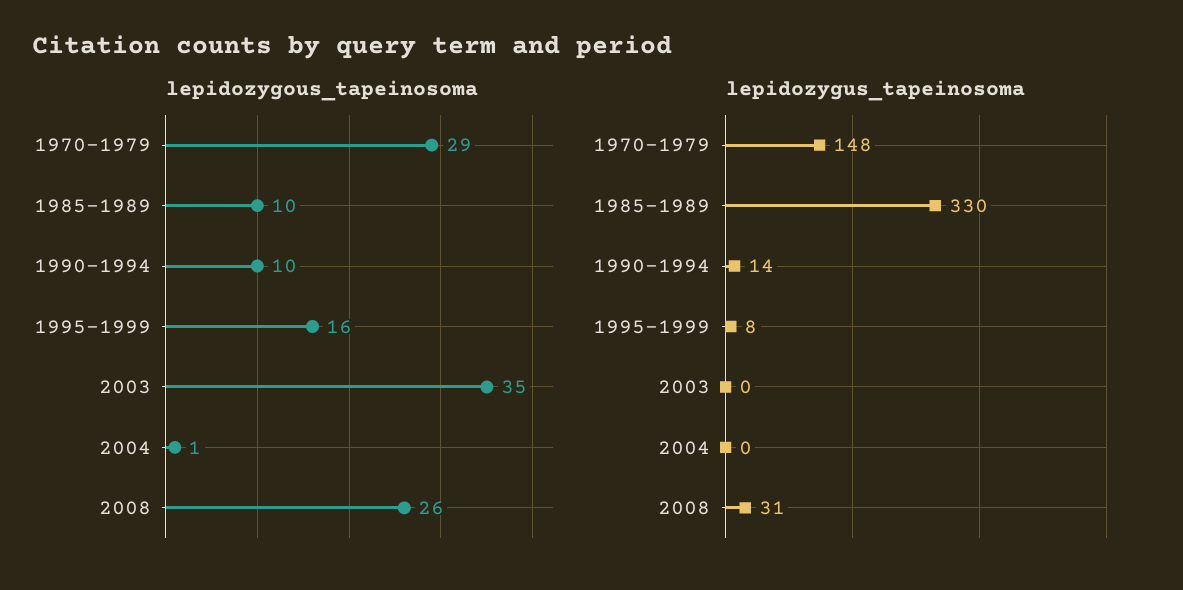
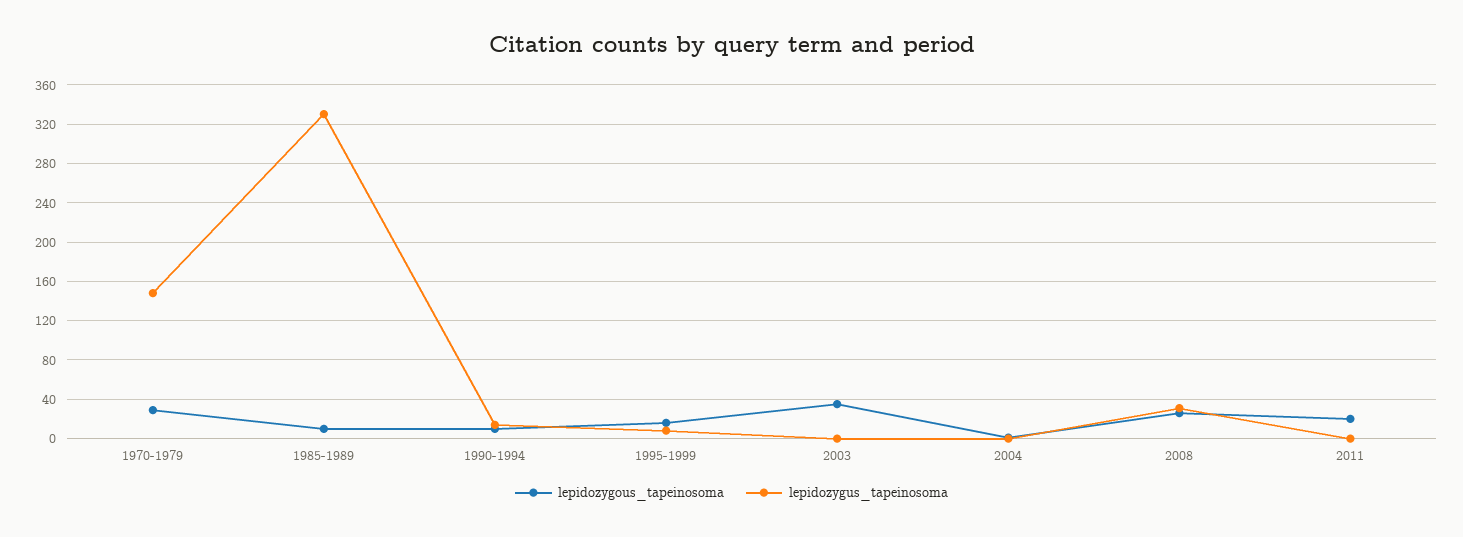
lepidozygous_tapeinosoma, 2011: none -> 20
lepidozygus_tapeinosoma, 2011: none -> 0

